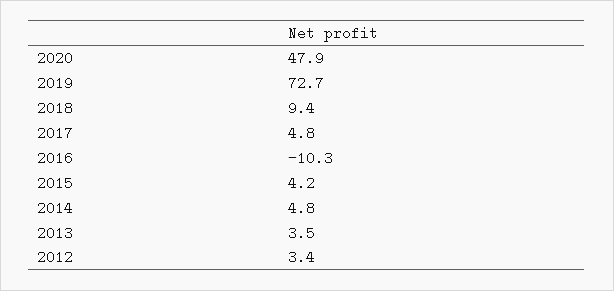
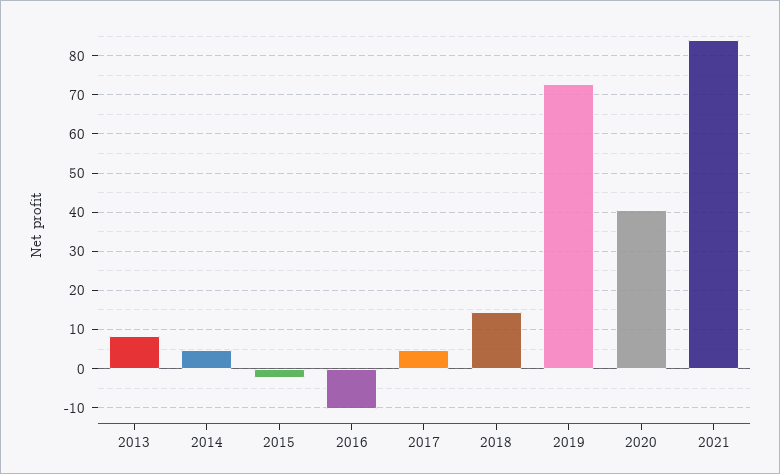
2020: 47.9 -> 40
2018: 9.4 -> 14
2015: 4.2 -> -2
2013: 3.5 -> 8
2012: 3.4 -> none
2021: none -> 84

